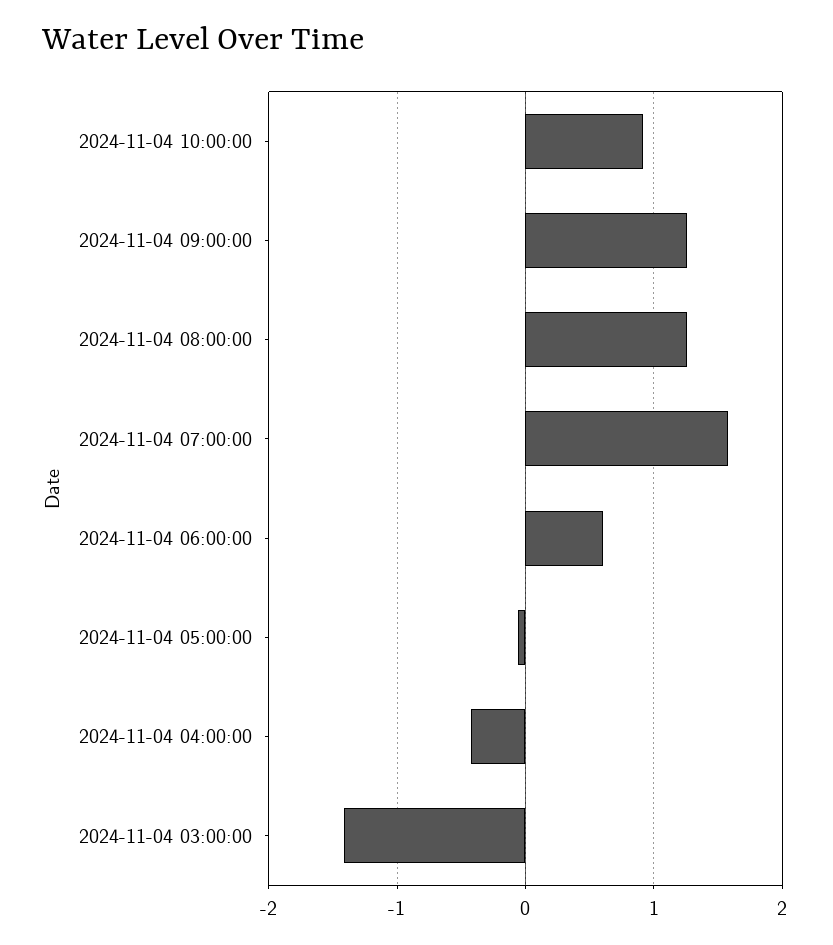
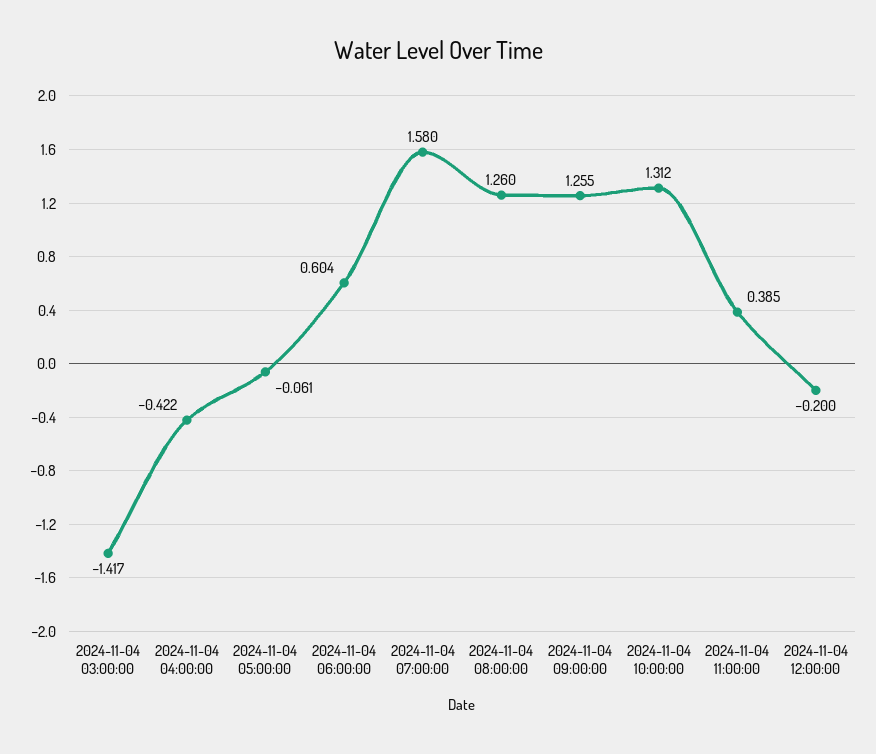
2024-11-04 10:00:00: 0.9 -> 1.312
2024-11-04 11:00:00: none -> 0.385
2024-11-04 12:00:00: none -> -0.2

